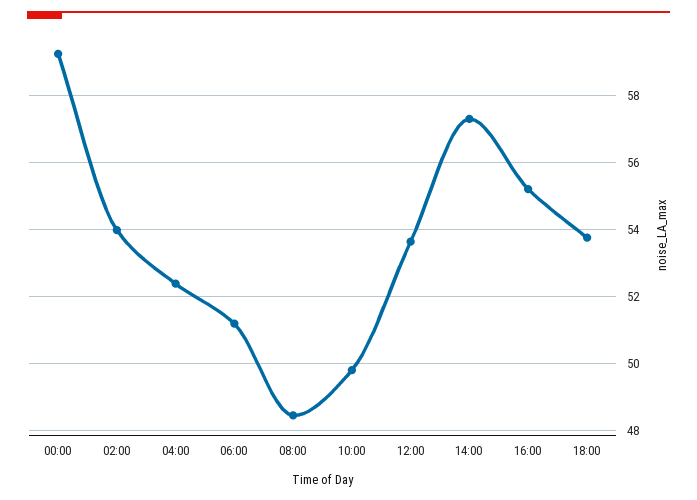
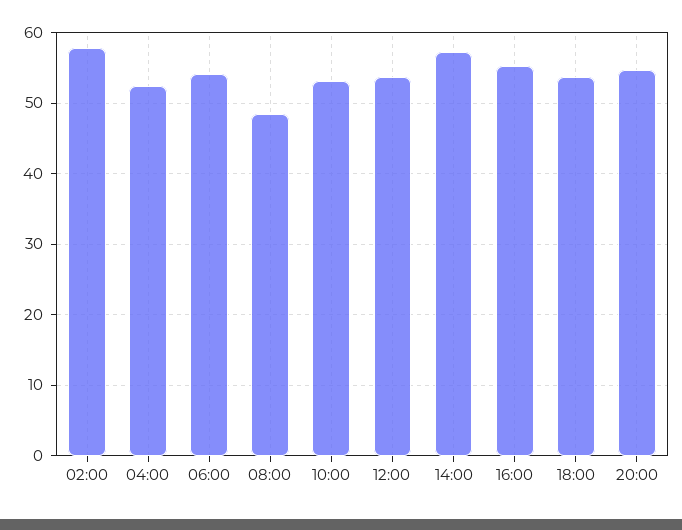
00:00: 59.2 -> none
02:00: 54 -> 58
06:00: 51.2 -> 54
10:00: 49.8 -> 53
20:00: none -> 55

